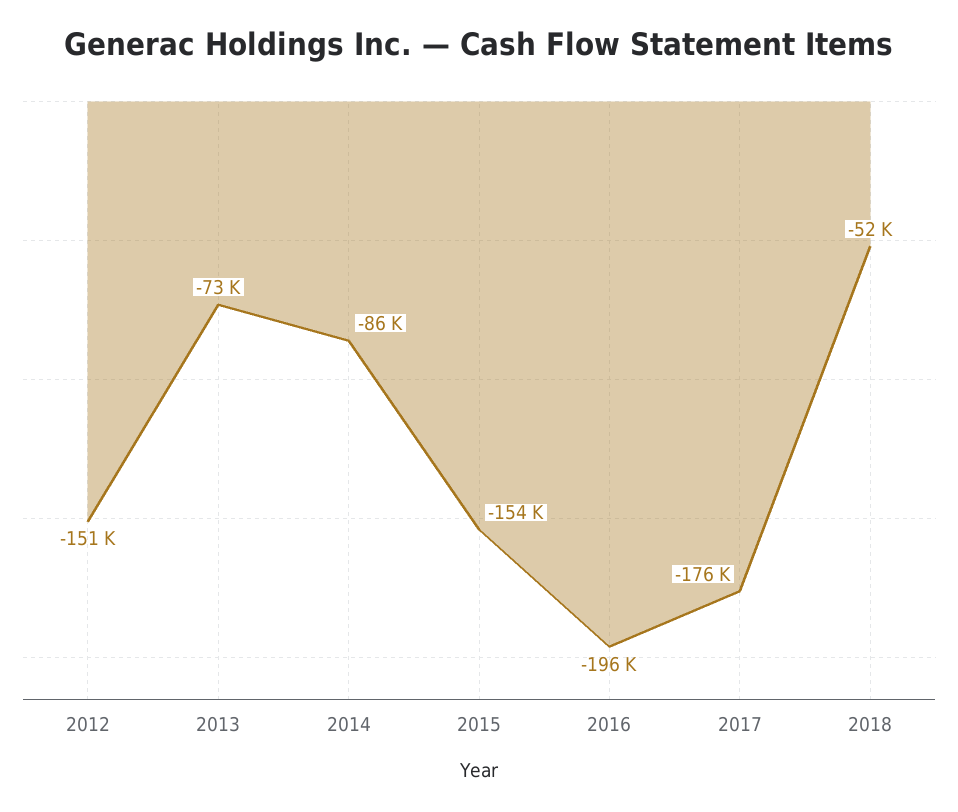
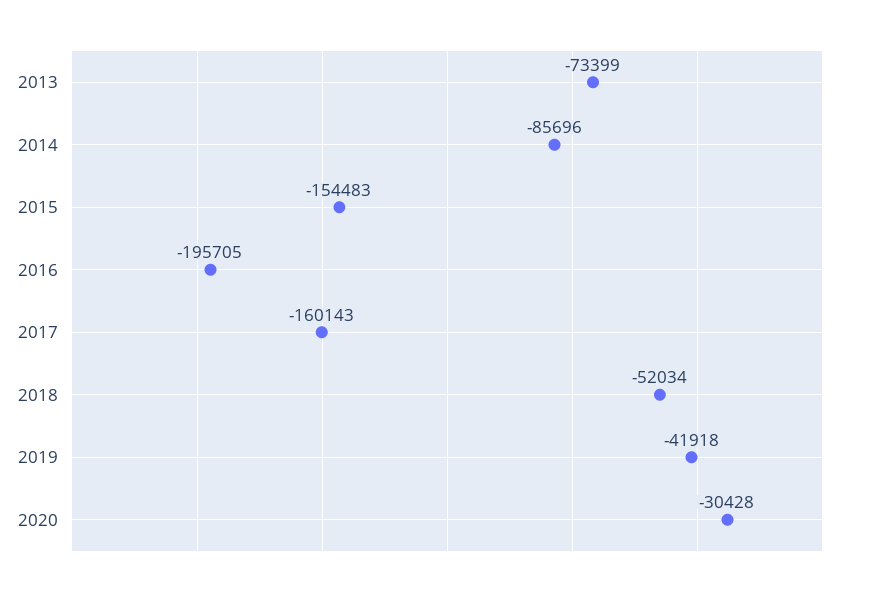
2012: -151000 -> none
2017: -176000 -> -160143
2019: none -> -41918
2020: none -> -30428

